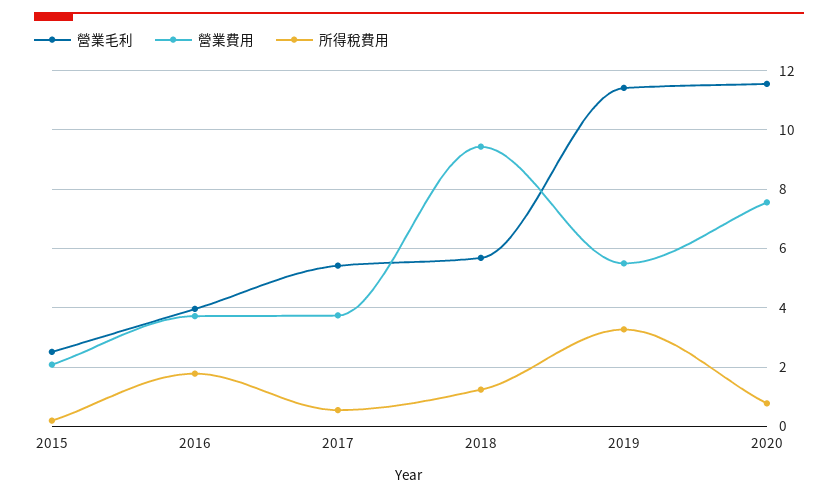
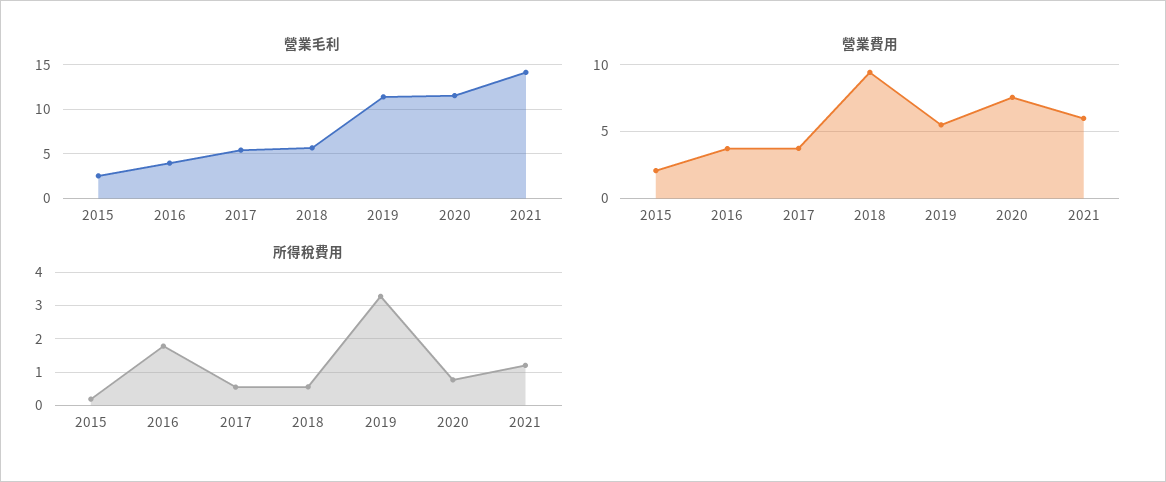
所得稅費用, 2018: 1.25 -> 0.6
營業毛利, 2021: none -> 14
營業費用, 2021: none -> 6
所得稅費用, 2021: none -> 1.2

